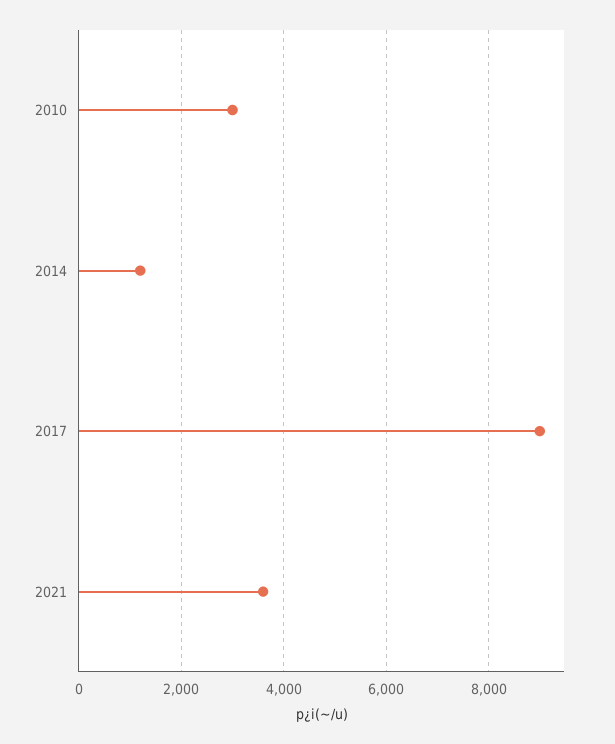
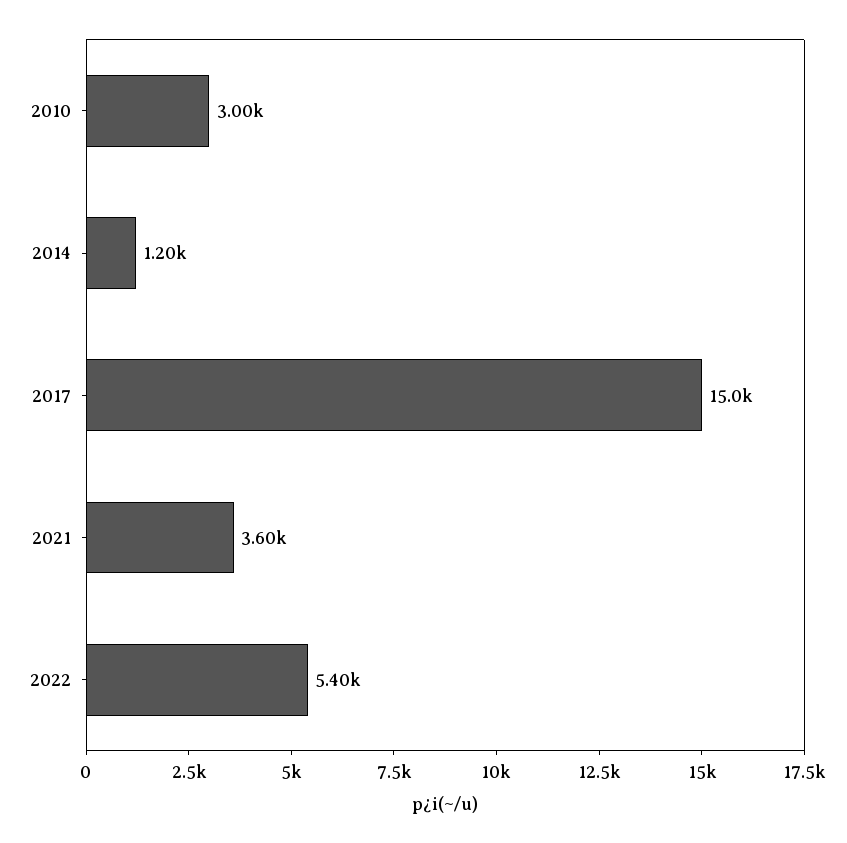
2017: 9000 -> 15000
2022: none -> 5400

